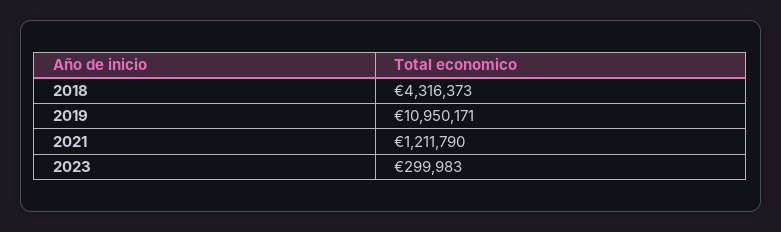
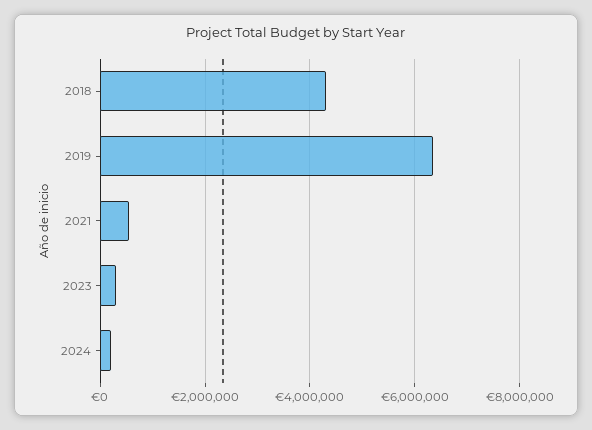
2019: 10950171 -> 6400000
2021: 1211790 -> 600000
2024: none -> 200000

